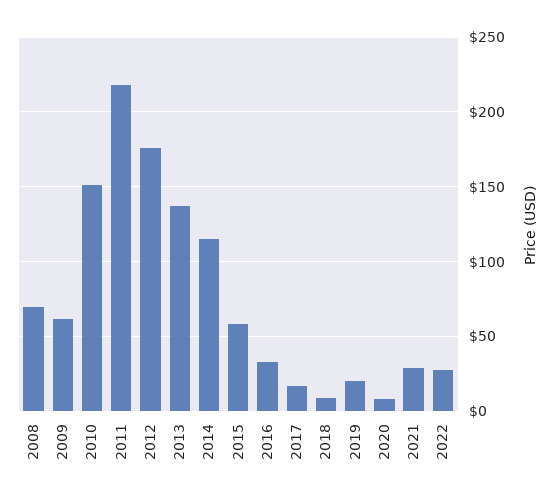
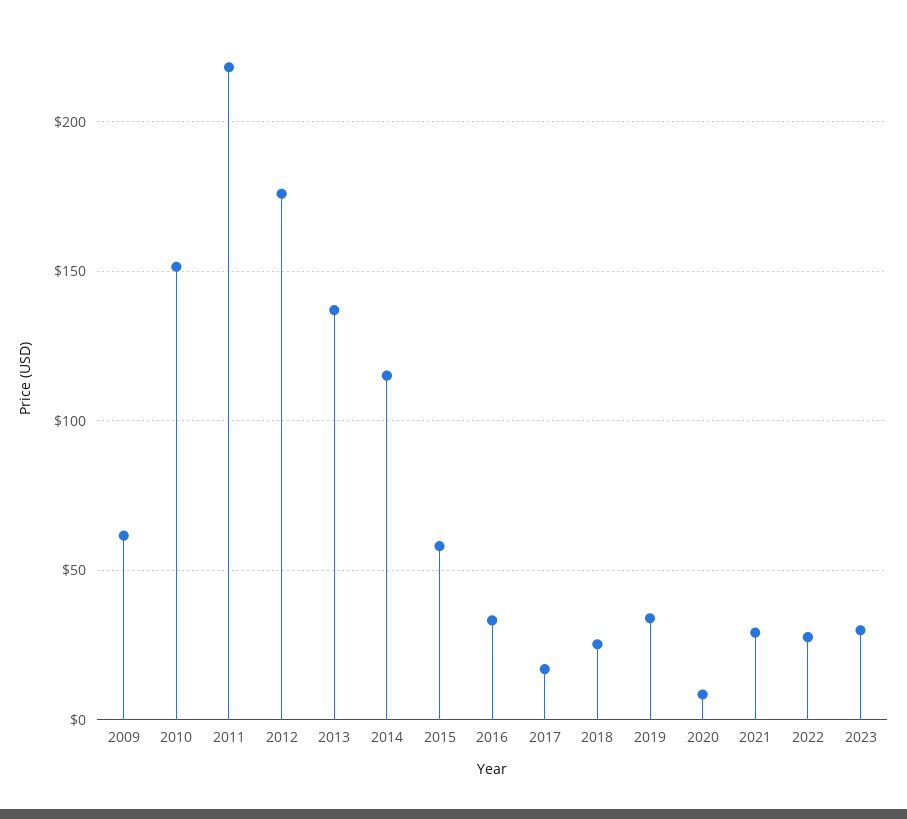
2008: 70 -> none
2018: 10 -> 25
2019: 20 -> 35
2023: none -> 30

